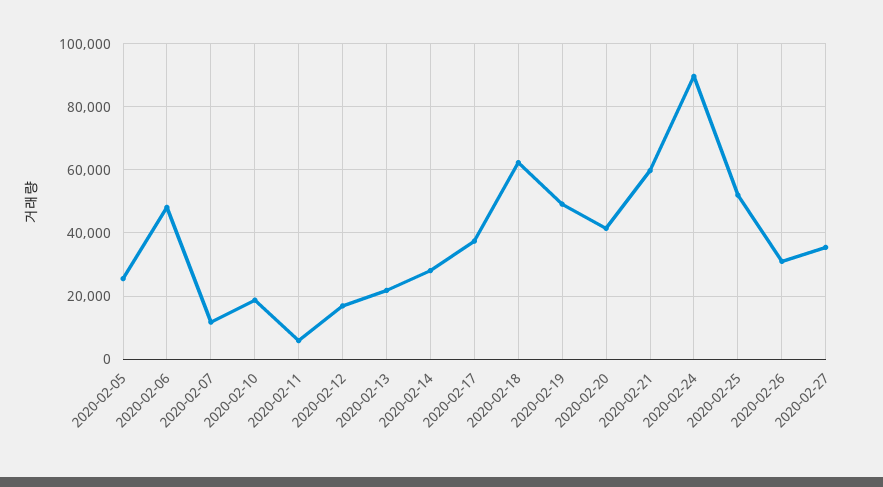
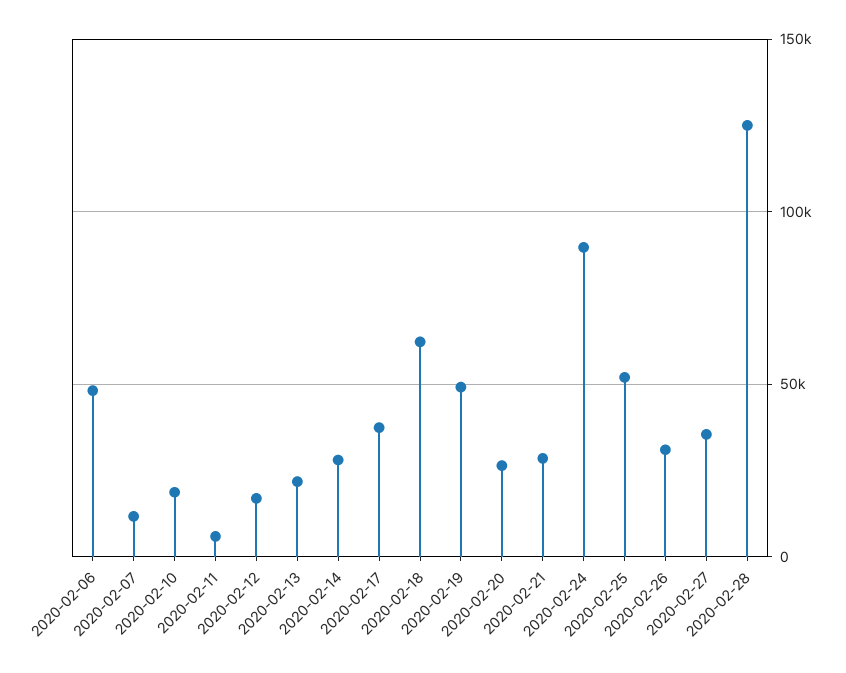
2020-02-05: 26000 -> none
2020-02-20: 42000 -> 25000
2020-02-21: 60000 -> 30000
2020-02-28: none -> 125000

